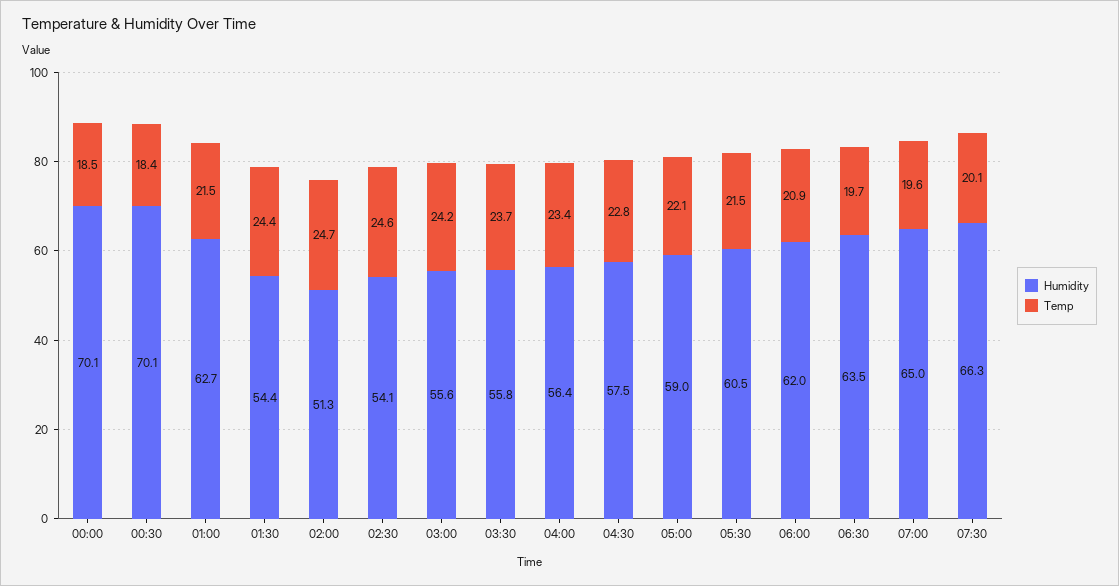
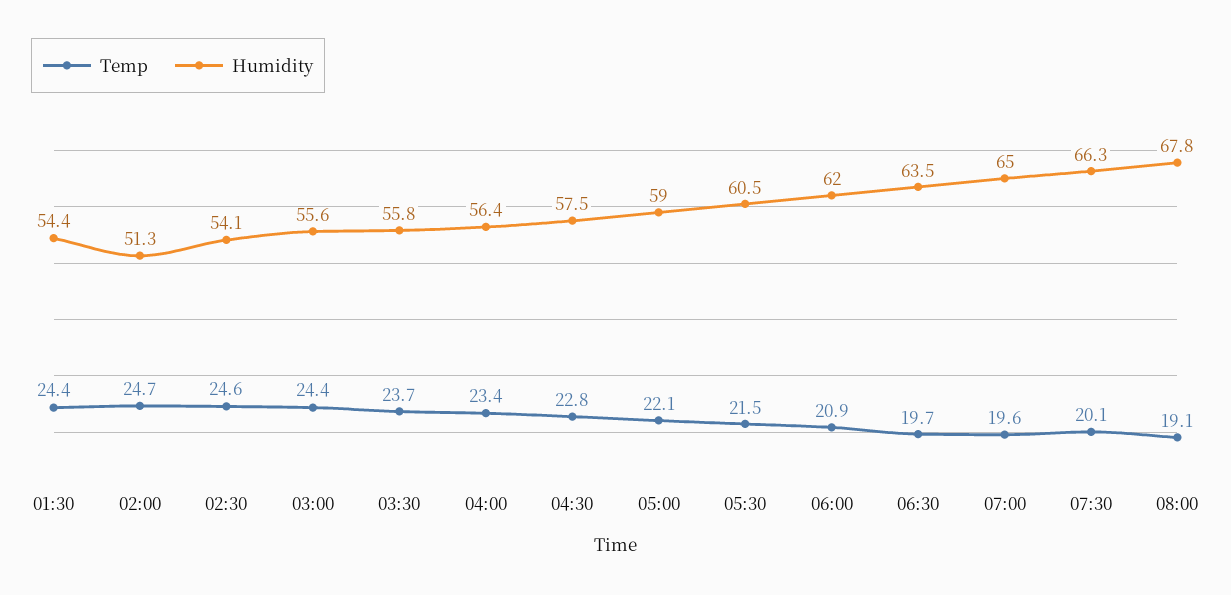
Humidity, 00:00: 70.1 -> none
Temp, 00:00: 18.5 -> none
Humidity, 00:30: 70.1 -> none
Temp, 00:30: 18.4 -> none
Humidity, 01:00: 62.7 -> none
Temp, 01:00: 21.5 -> none
Temp, 03:00: 24.2 -> 24.4
Temp, 08:00: none -> 19.1
Humidity, 08:00: none -> 67.8

